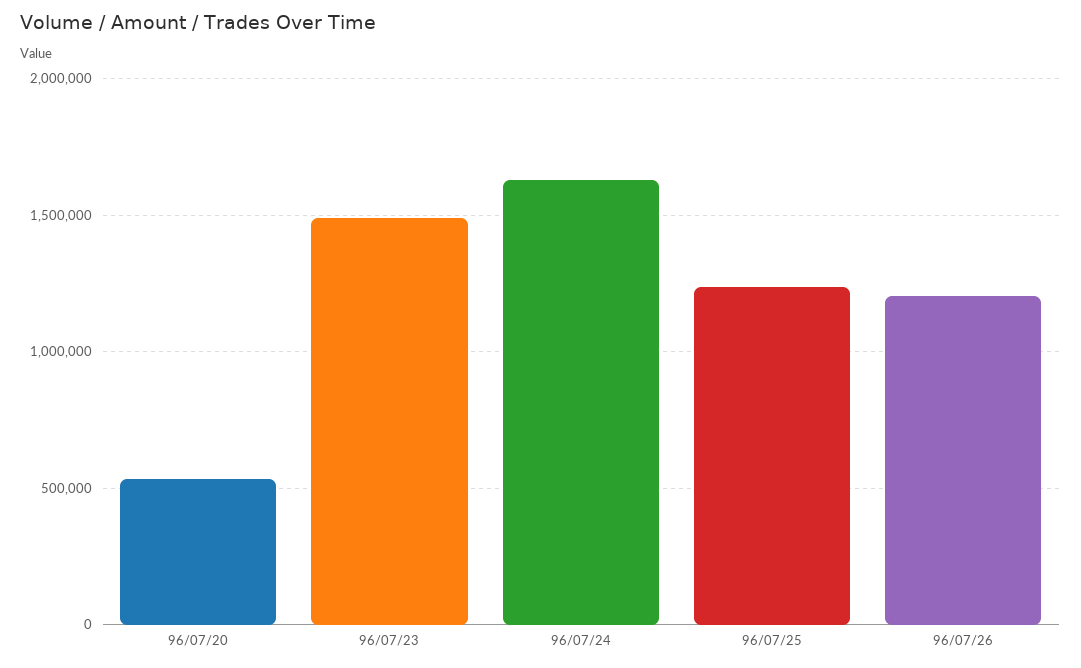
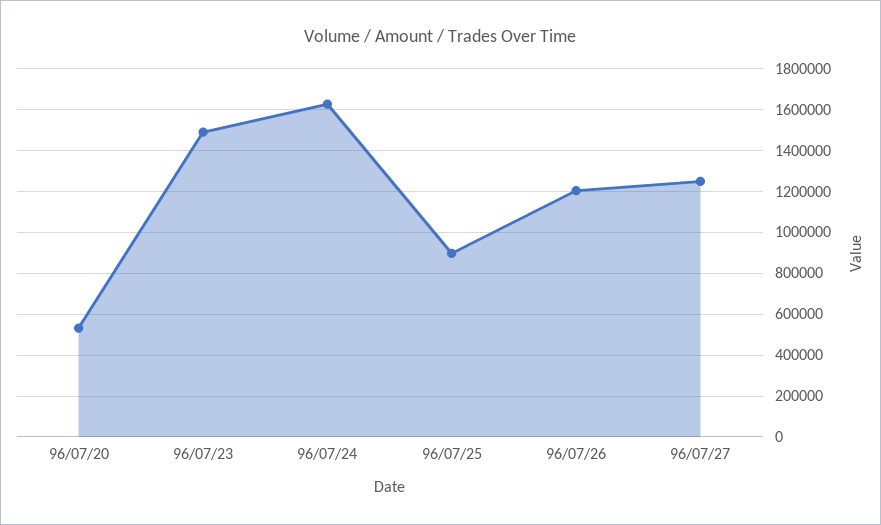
96/07/25: 1250000 -> 900000
96/07/27: none -> 1250000

